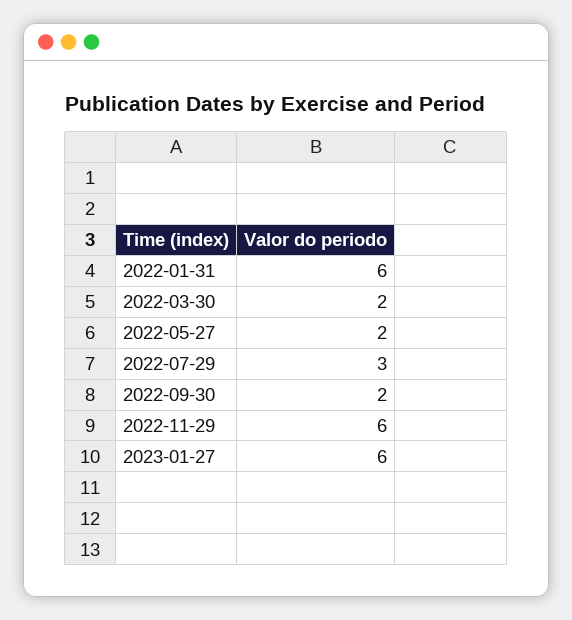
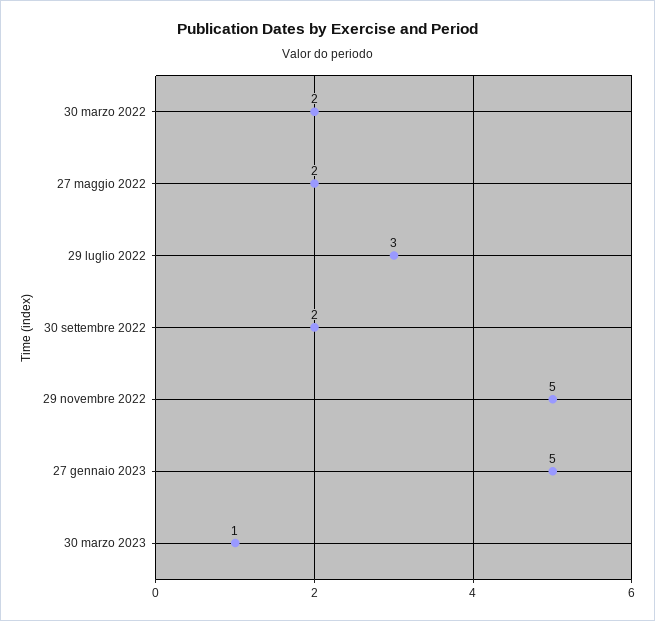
2022-01-31: 6 -> none
2022-11-29: 6 -> 5
2023-01-27: 6 -> 5
30 marzo 2023: none -> 1

